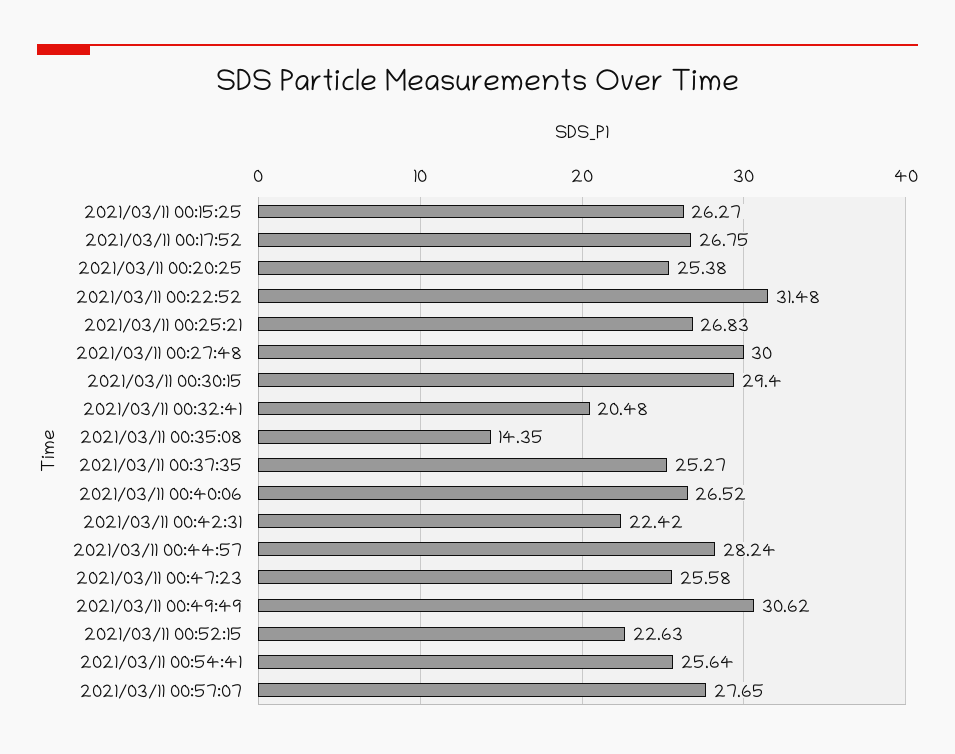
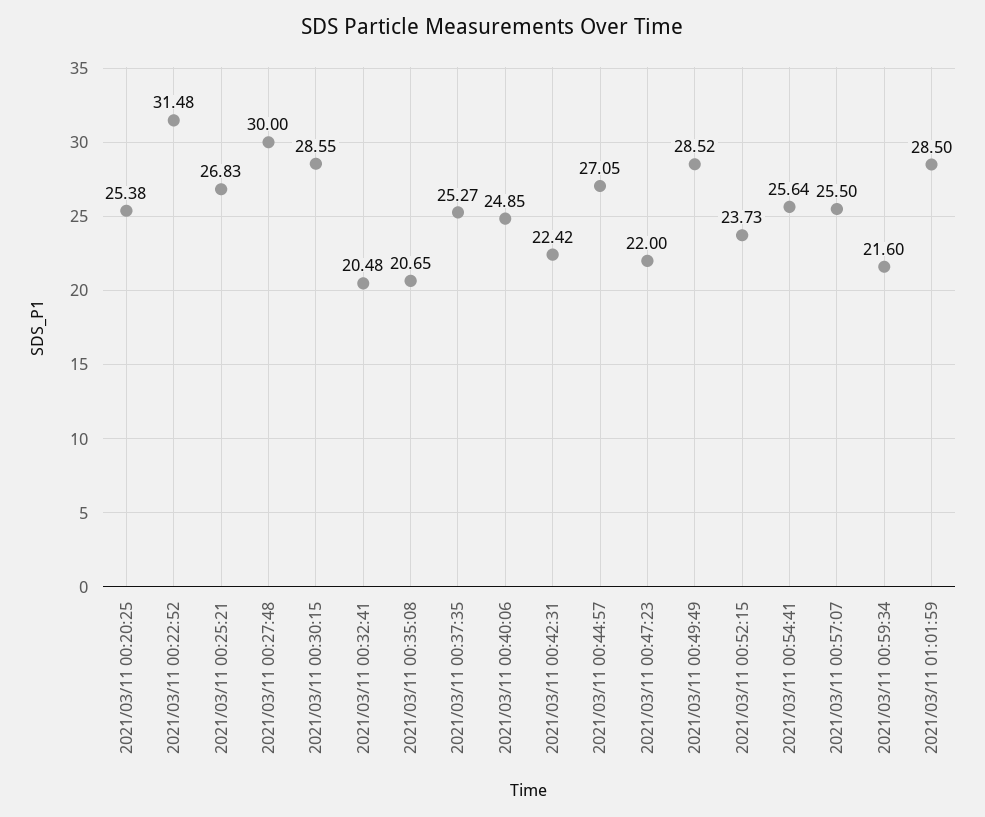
2021/03/11 00:15:25: 26.27 -> none
2021/03/11 00:17:52: 26.75 -> none
2021/03/11 00:30:15: 29.4 -> 28.55
2021/03/11 00:35:08: 14.35 -> 20.65
2021/03/11 00:40:06: 26.52 -> 24.85
2021/03/11 00:44:57: 28.24 -> 27.05
2021/03/11 00:47:23: 25.58 -> 22
2021/03/11 00:49:49: 30.62 -> 28.52
2021/03/11 00:52:15: 22.63 -> 23.73
2021/03/11 00:57:07: 27.65 -> 25.5
2021/03/11 00:59:34: none -> 21.6
2021/03/11 01:01:59: none -> 28.5

